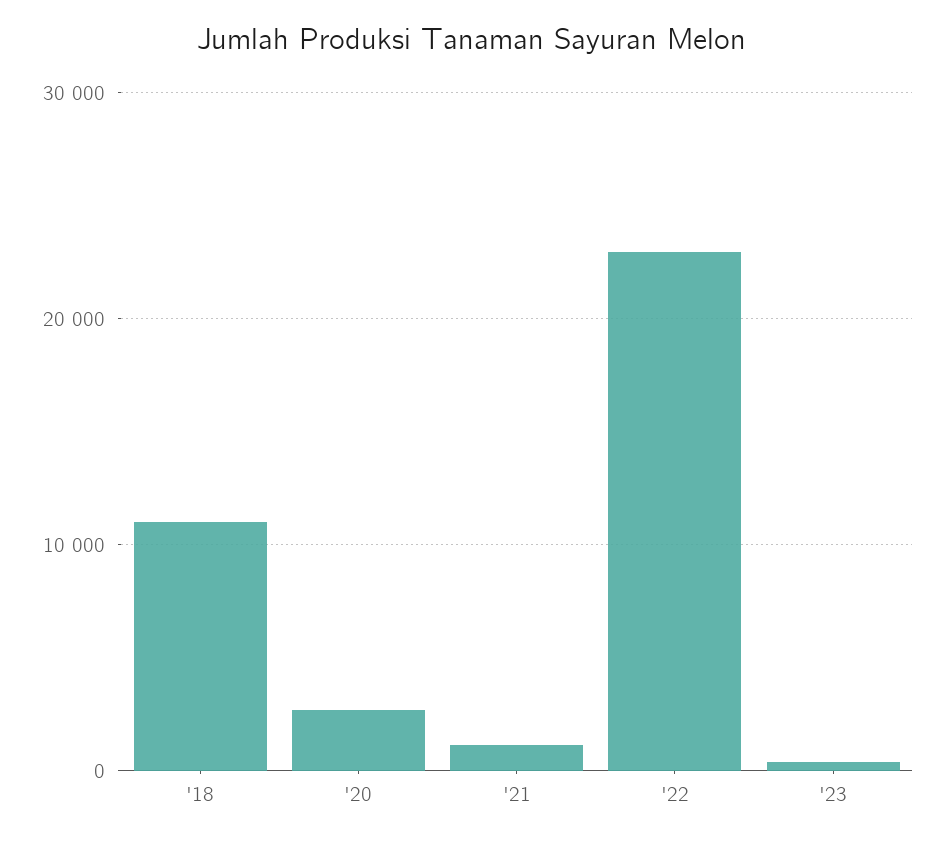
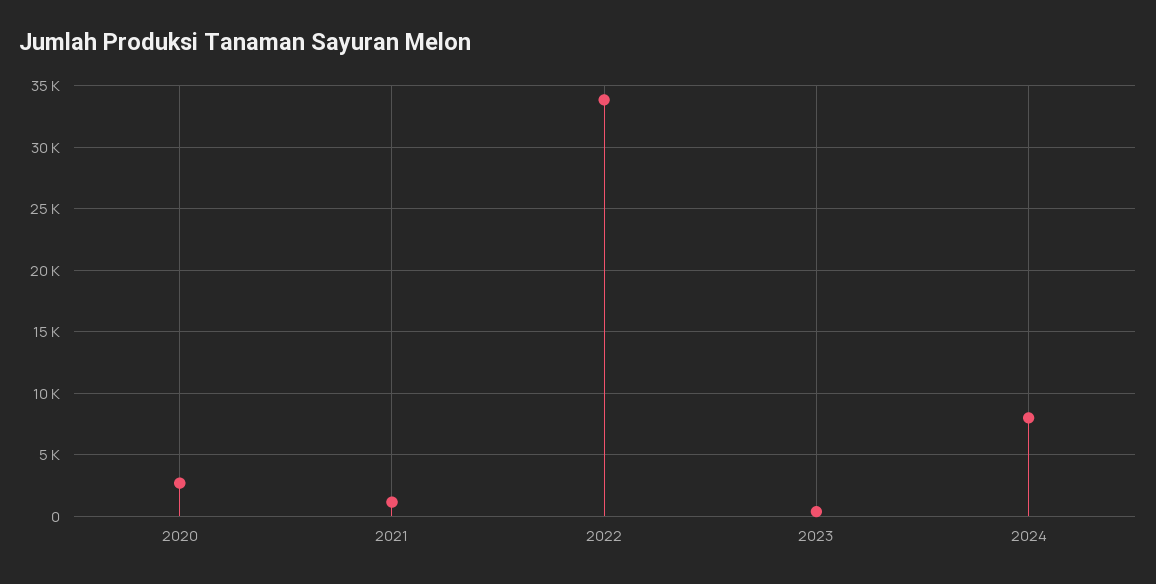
'18: 11000 -> none
'22: 23000 -> 34000
2024: none -> 8000

